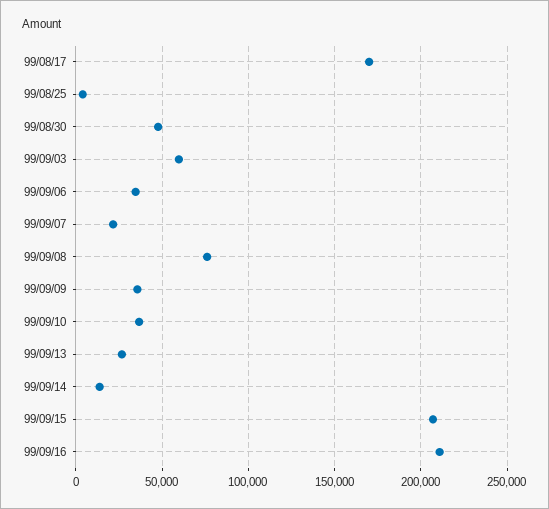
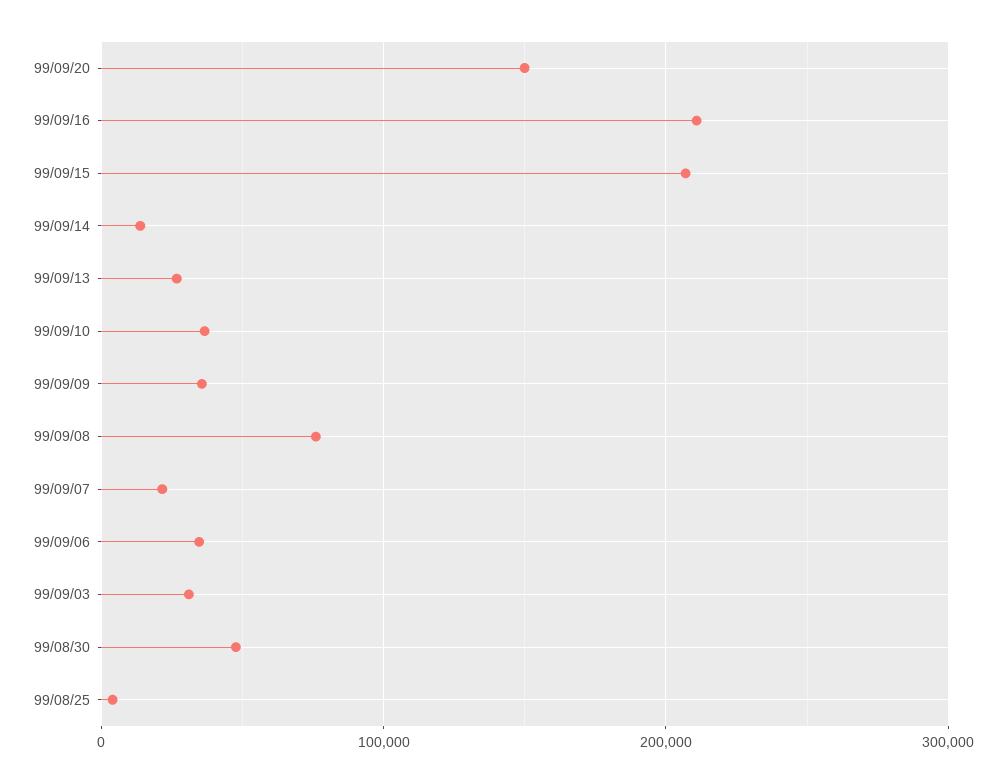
99/08/17: 170000 -> none
99/09/03: 60000 -> 30000
99/09/20: none -> 150000

